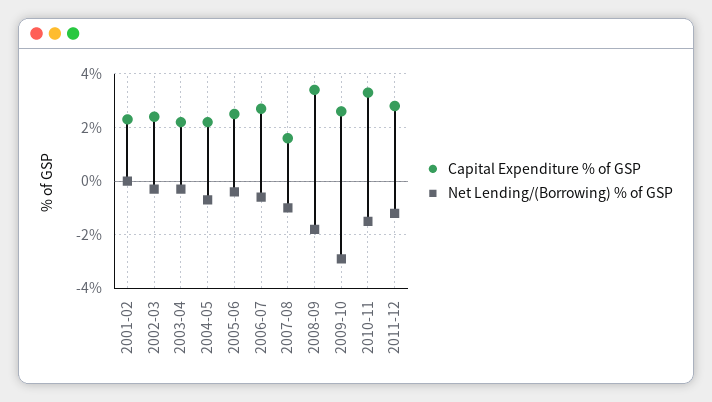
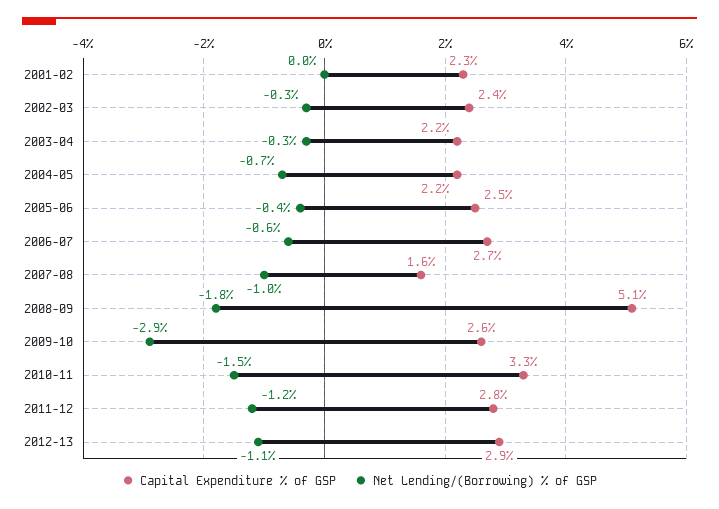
Capital Expenditure % of GSP, 2008-09: 3.5 -> 5.1
Capital Expenditure % of GSP, 2012-13: none -> 2.9
Net Lending/(Borrowing) % of GSP, 2012-13: none -> -1.1

